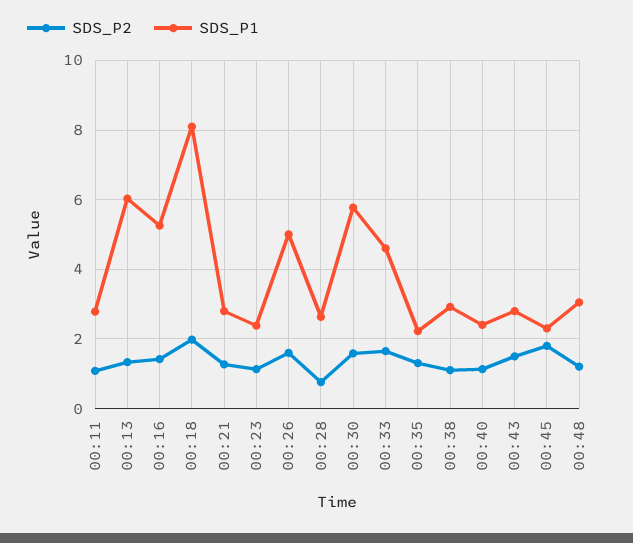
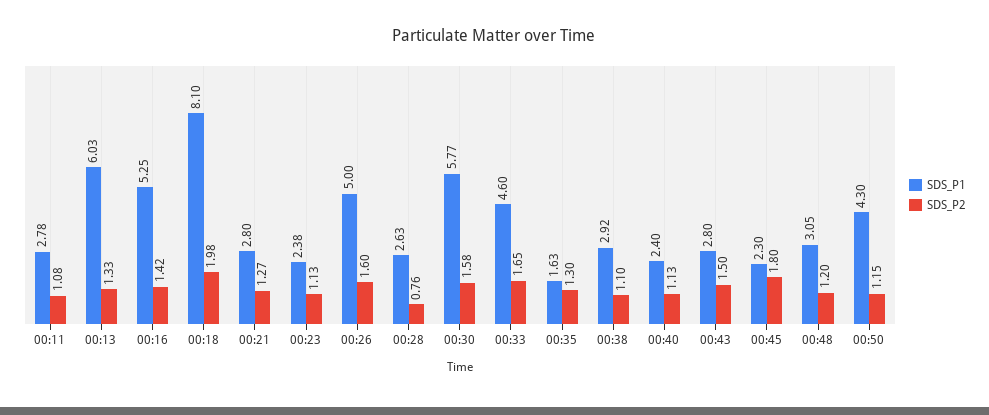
SDS_P1, 00:35: 2.2 -> 1.63
SDS_P1, 00:50: none -> 4.3
SDS_P2, 00:50: none -> 1.15

